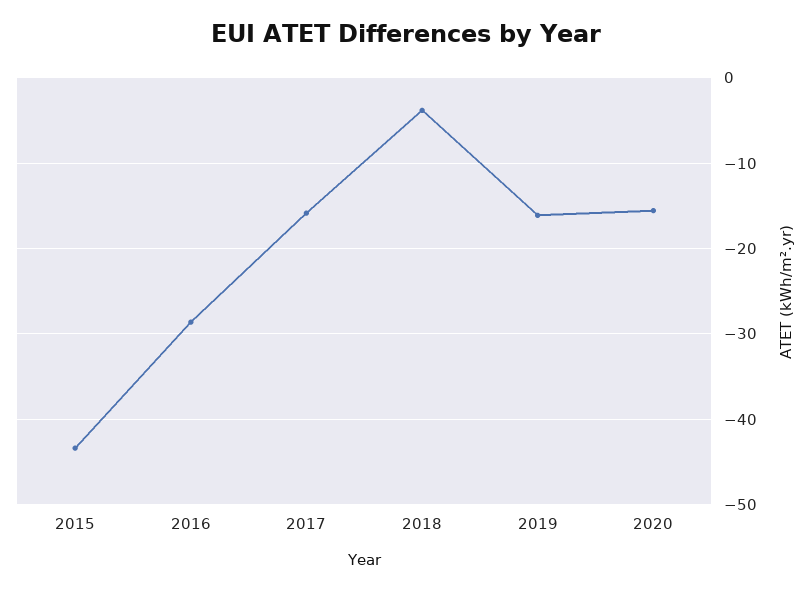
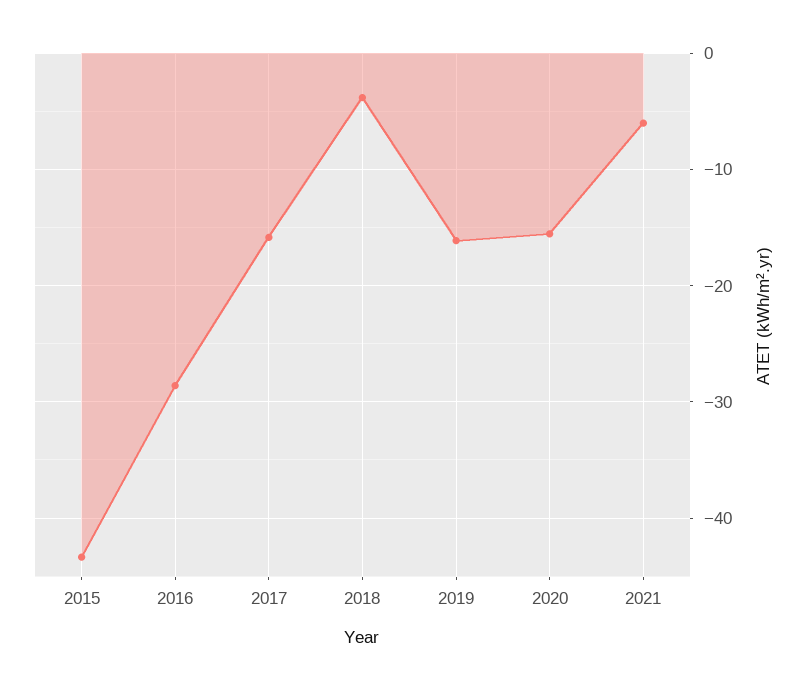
2021: none -> -6

